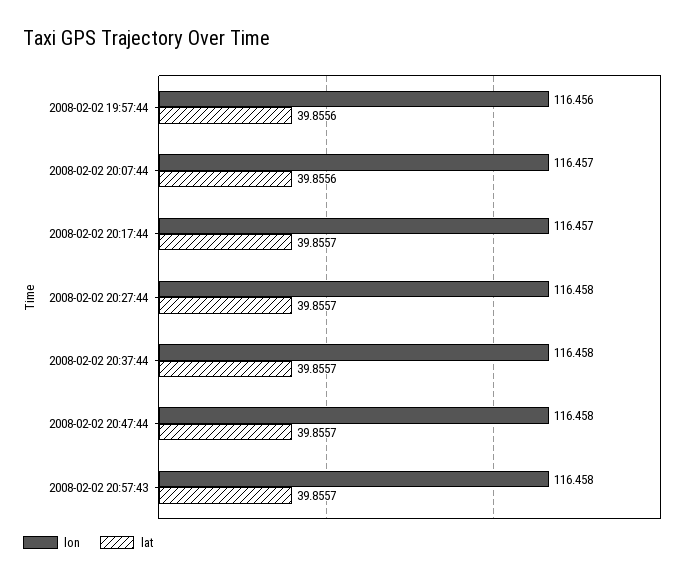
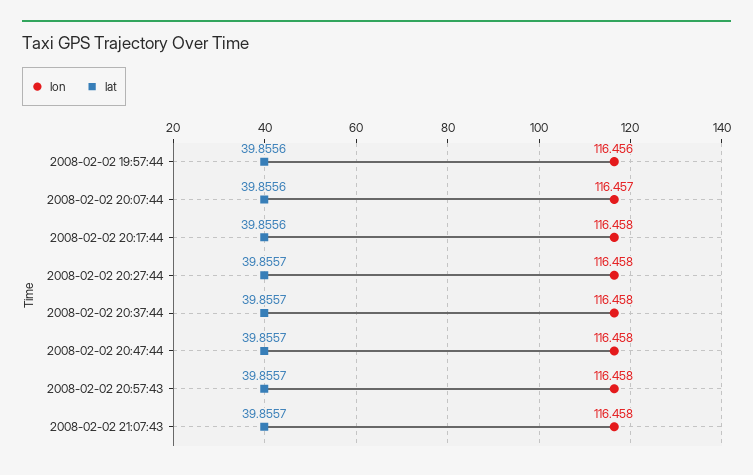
lon, 2008-02-02 20:17:44: 116.457 -> 116.458
lat, 2008-02-02 20:17:44: 39.8557 -> 39.8556
lon, 2008-02-02 21:07:43: none -> 116.458
lat, 2008-02-02 21:07:43: none -> 39.8557

